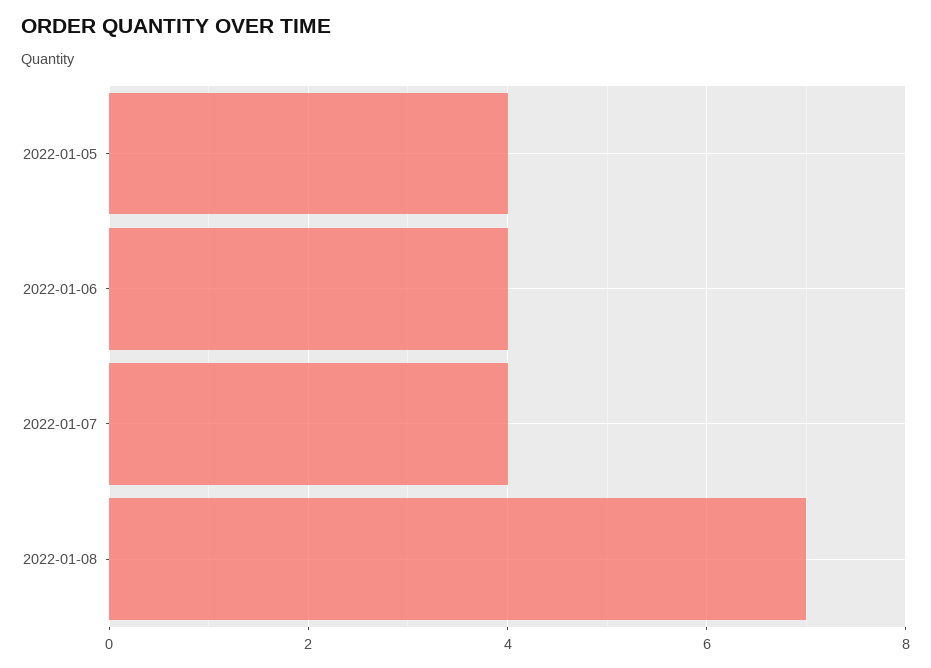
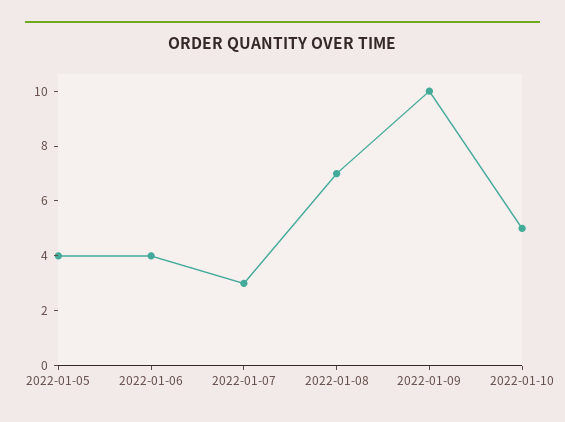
2022-01-07: 4 -> 3
2022-01-09: none -> 10
2022-01-10: none -> 5

